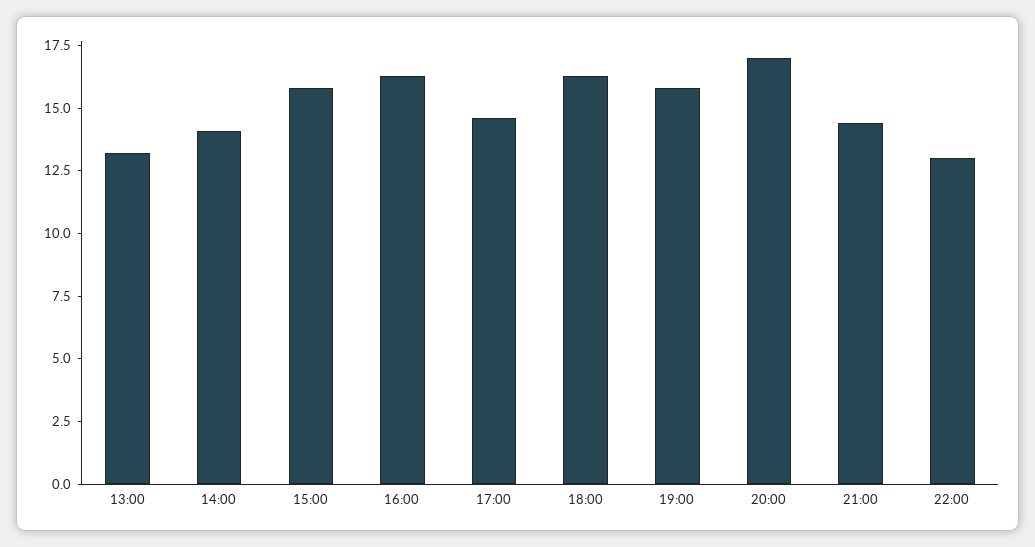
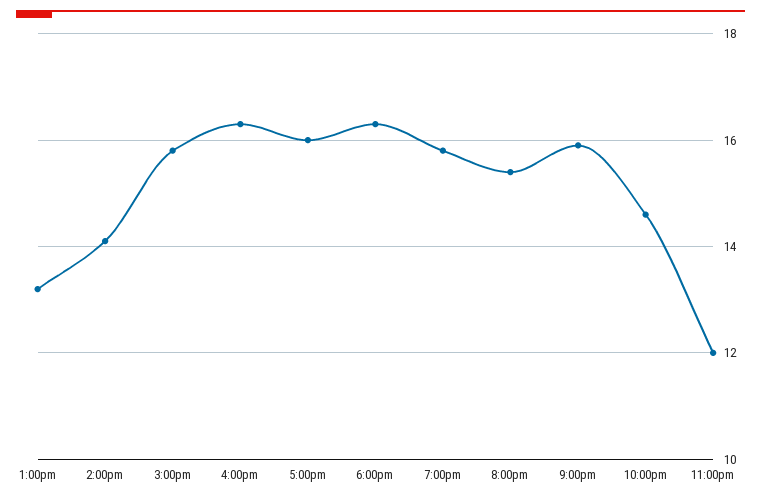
17:00: 14.5 -> 16
20:00: 17 -> 15.5
21:00: 14.5 -> 16
22:00: 13 -> 14.5
11:00pm: none -> 12

